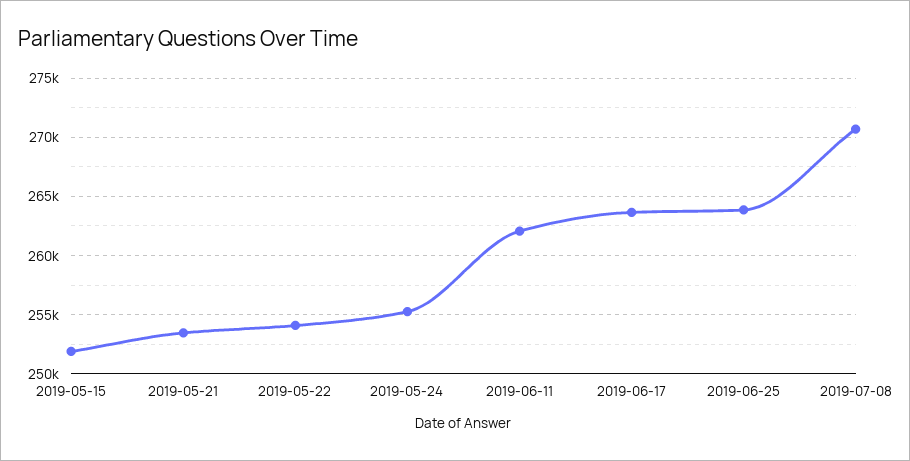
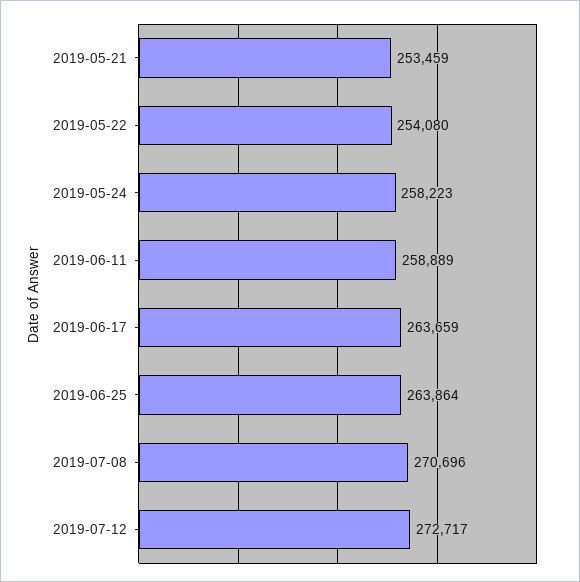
2019-05-15: 252000 -> none
2019-05-24: 255000 -> 258223
2019-06-11: 262000 -> 258889
2019-07-12: none -> 272717

